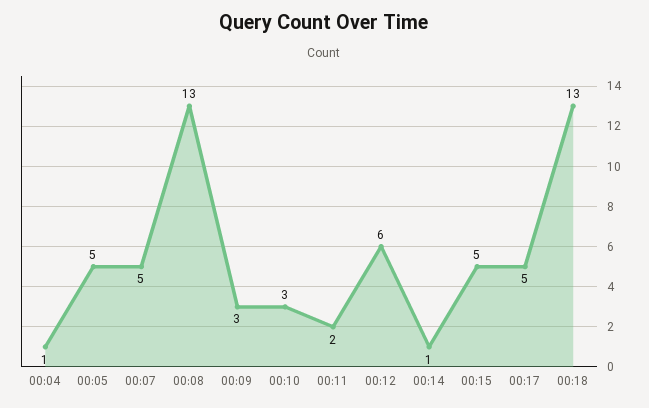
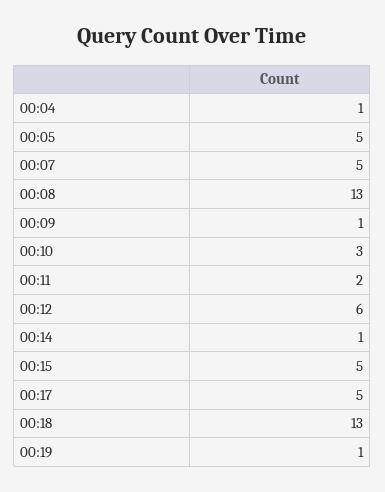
00:09: 3 -> 1
00:19: none -> 1

